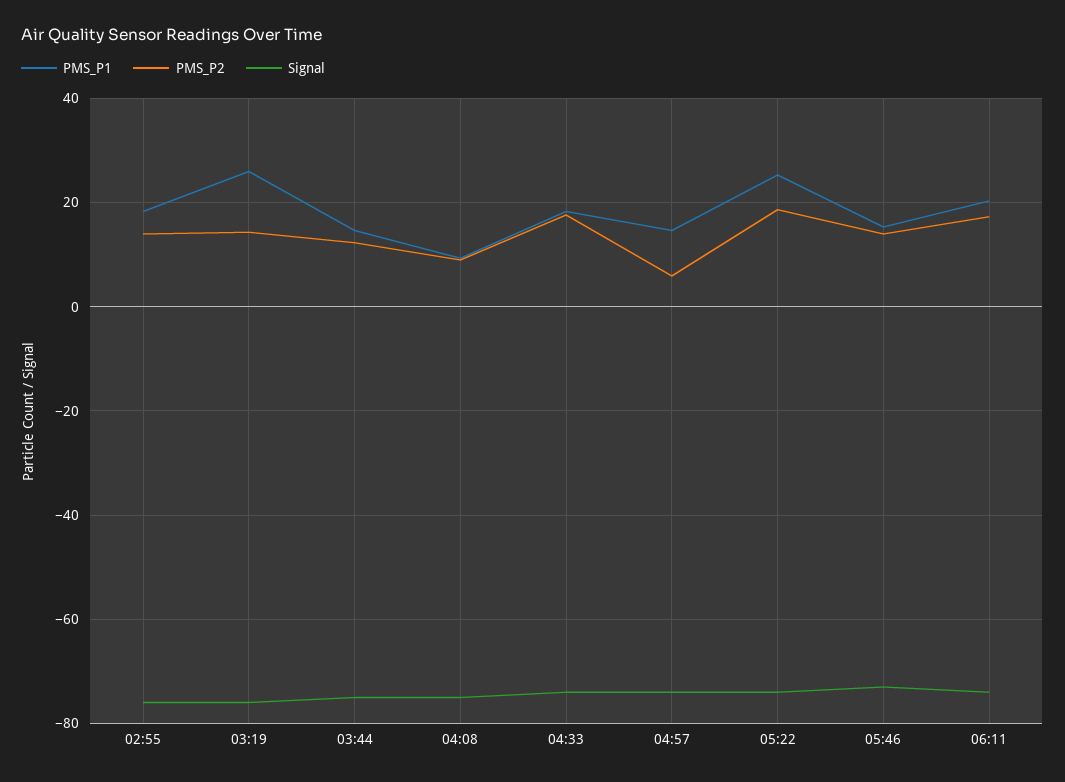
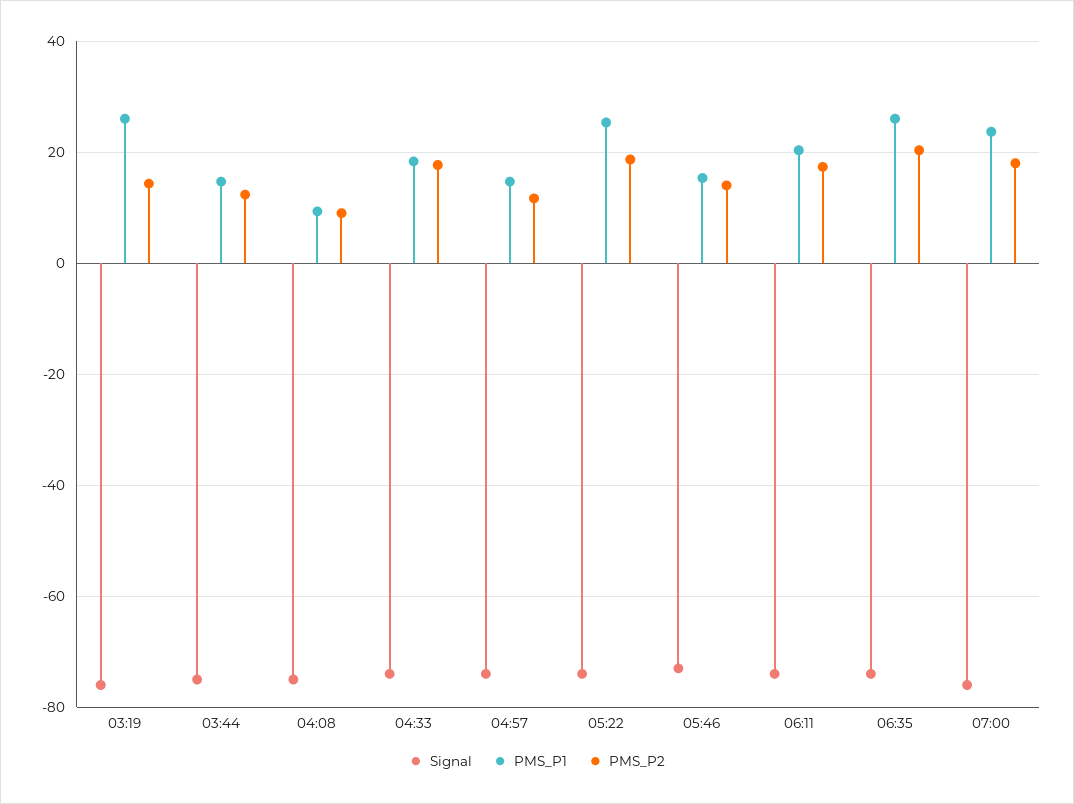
PMS_P1, 02:55: 18 -> none
PMS_P2, 02:55: 14 -> none
Signal, 02:55: -76 -> none
PMS_P2, 04:57: 6 -> 12
Signal, 06:35: none -> -74
PMS_P1, 06:35: none -> 26
PMS_P2, 06:35: none -> 20
Signal, 07:00: none -> -76
PMS_P1, 07:00: none -> 24
PMS_P2, 07:00: none -> 18

